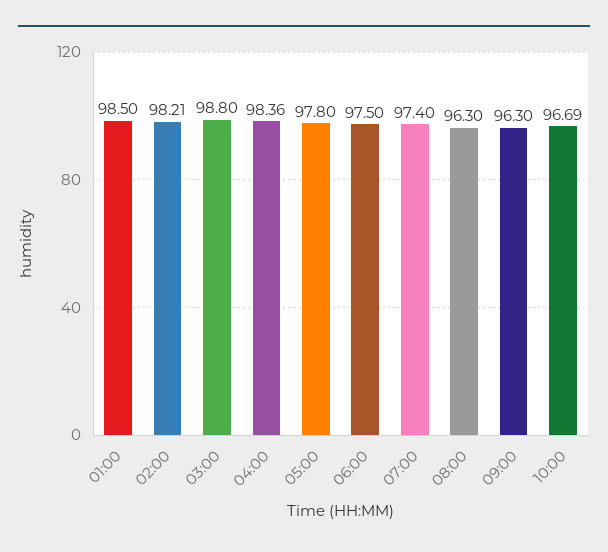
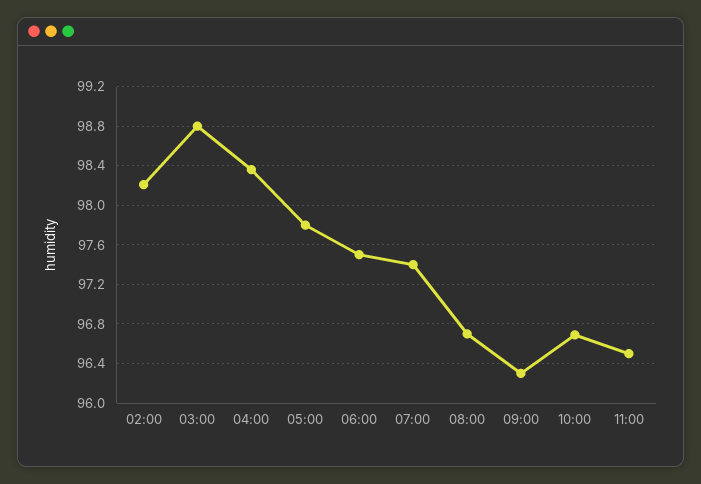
01:00: 98.5 -> none
08:00: 96.3 -> 96.7
11:00: none -> 96.5

